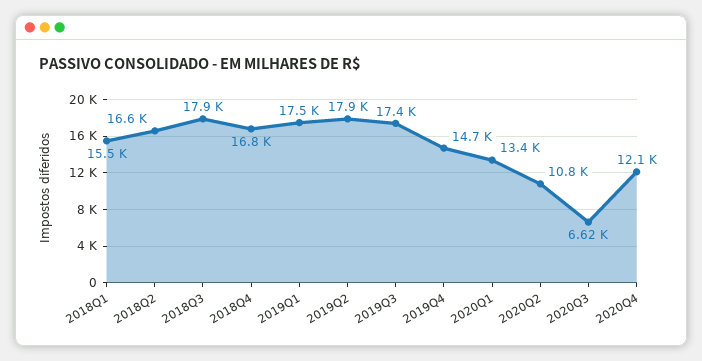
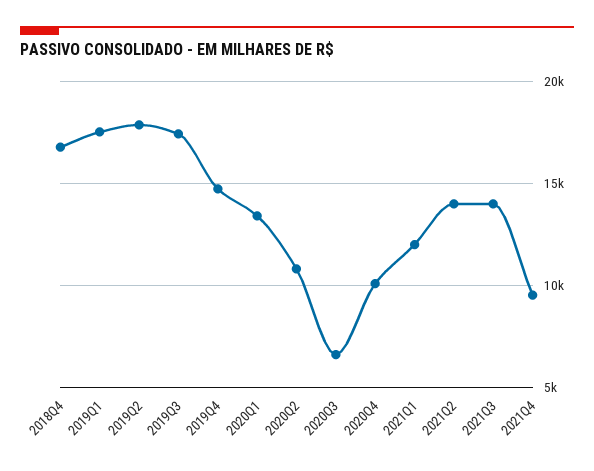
2018Q1: 15500 -> none
2018Q2: 16600 -> none
2018Q3: 17900 -> none
2020Q4: 12100 -> 10000
2021Q1: none -> 12000
2021Q2: none -> 14000
2021Q3: none -> 14000
2021Q4: none -> 9500

